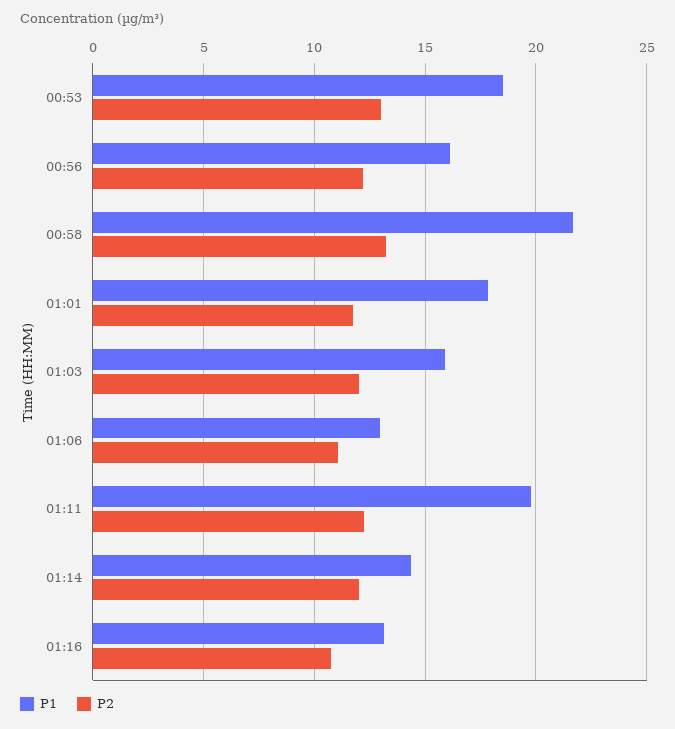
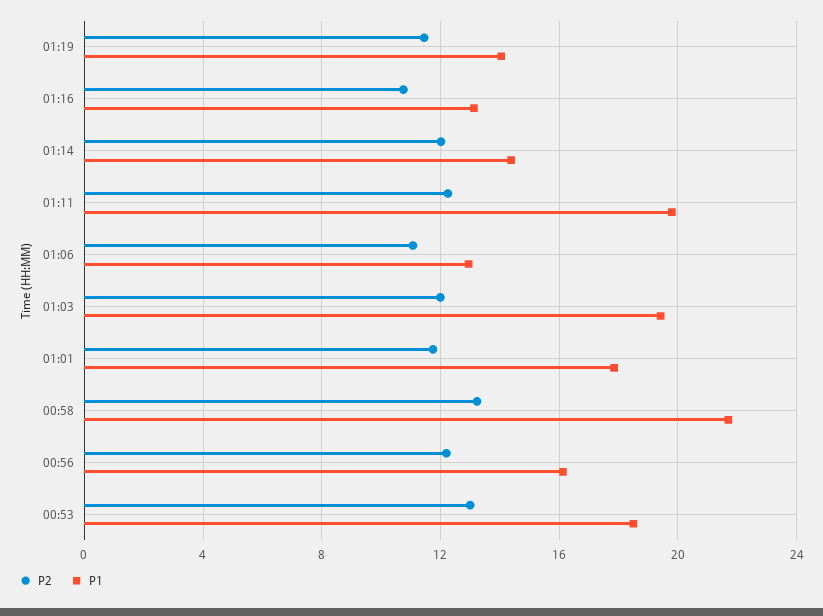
P1, 01:03: 16 -> 19.5
P2, 01:19: none -> 11.5
P1, 01:19: none -> 14

